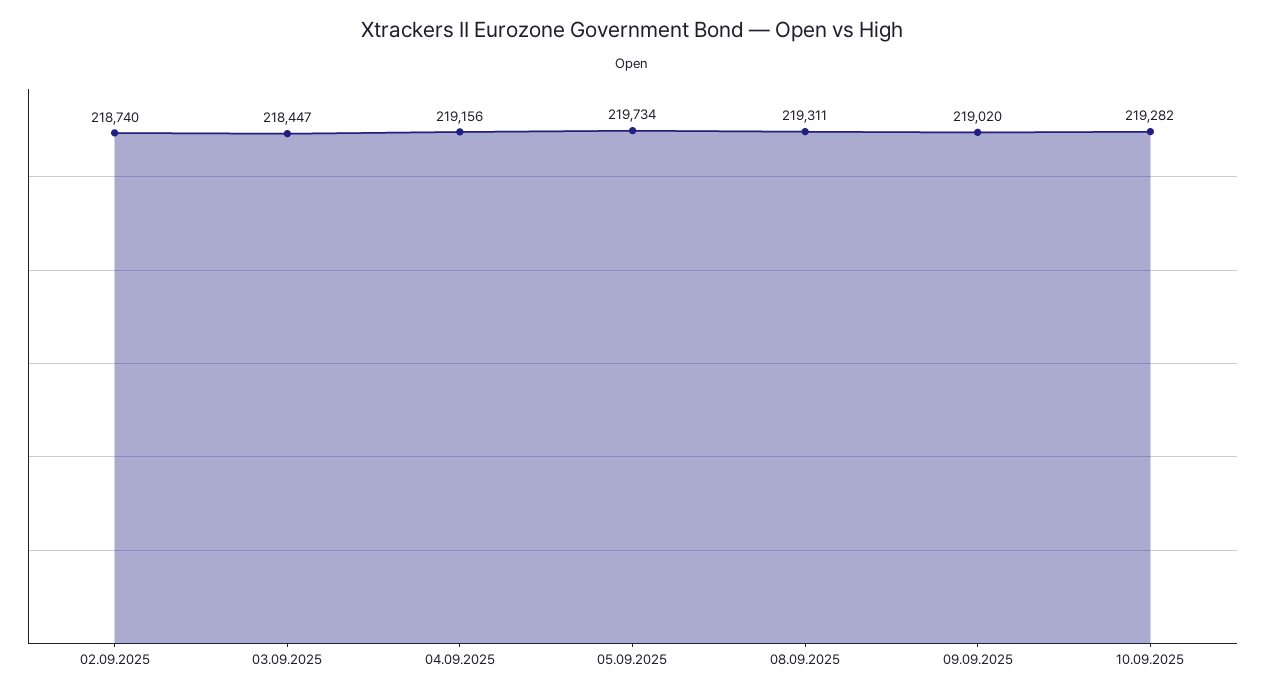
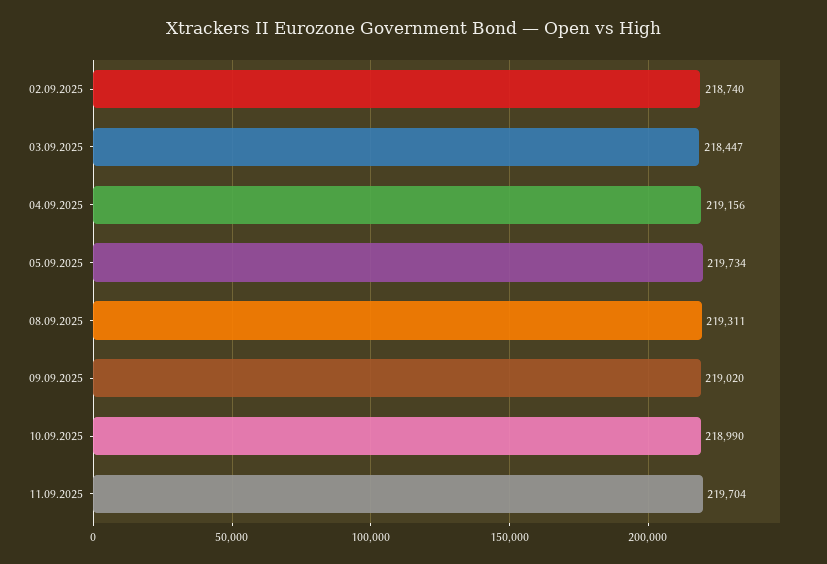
10.09.2025: 219282 -> 218990
11.09.2025: none -> 219704

